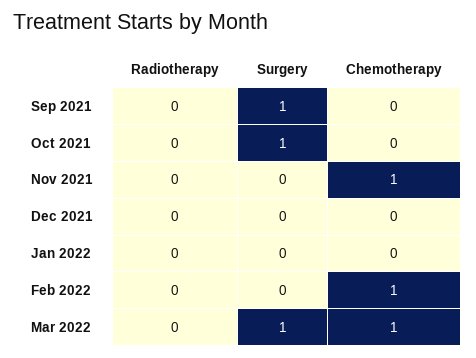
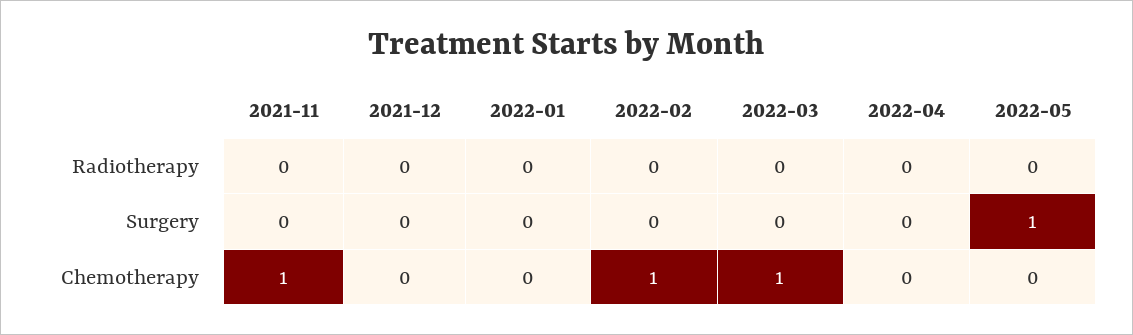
Radiotherapy, Sep 2021: 0 -> none
Surgery, Sep 2021: 1 -> none
Chemotherapy, Sep 2021: 0 -> none
Radiotherapy, Oct 2021: 0 -> none
Surgery, Oct 2021: 1 -> none
Chemotherapy, Oct 2021: 0 -> none
Surgery, Mar 2022: 1 -> 0
Radiotherapy, 2022-04: none -> 0
Radiotherapy, 2022-05: none -> 0
Surgery, 2022-04: none -> 0
Surgery, 2022-05: none -> 1
Chemotherapy, 2022-04: none -> 0
Chemotherapy, 2022-05: none -> 0

